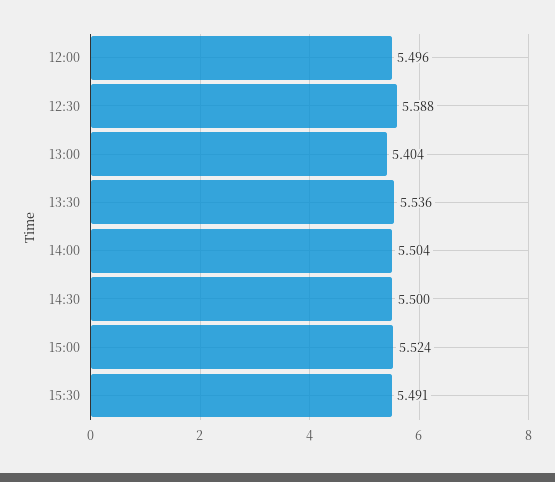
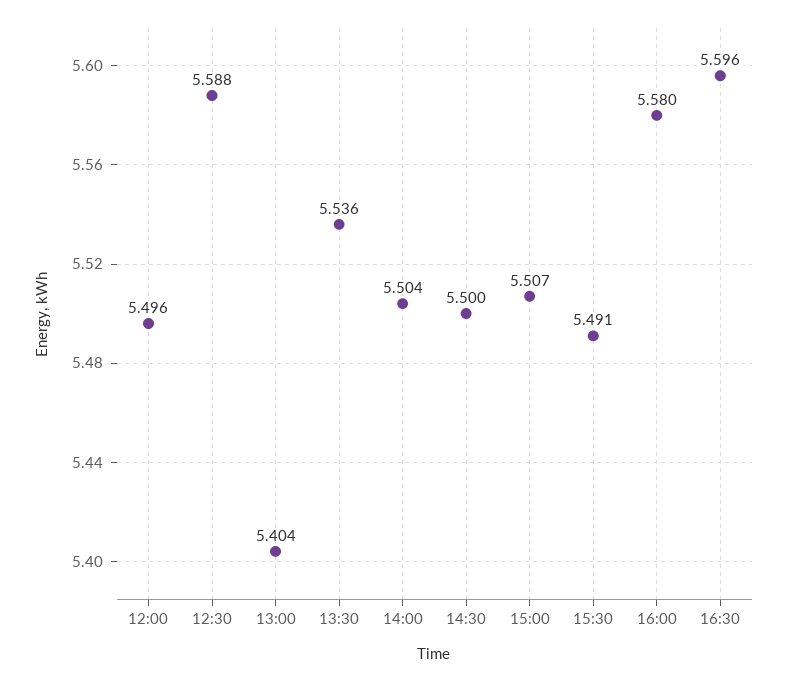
15:00: 5.524 -> 5.507
16:00: none -> 5.58
16:30: none -> 5.596

